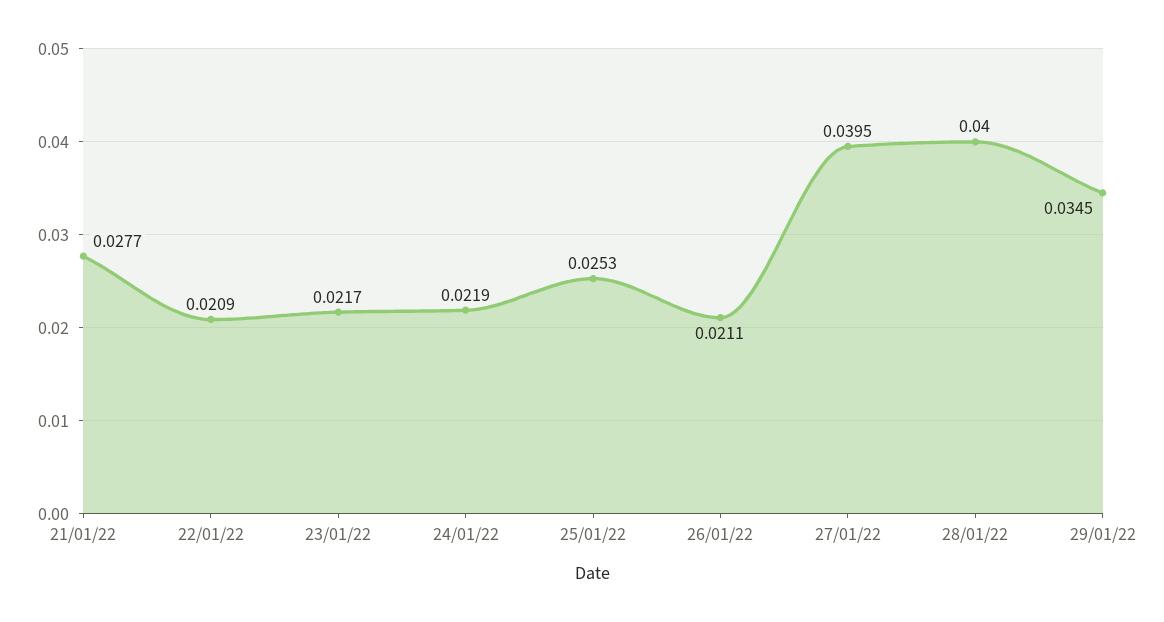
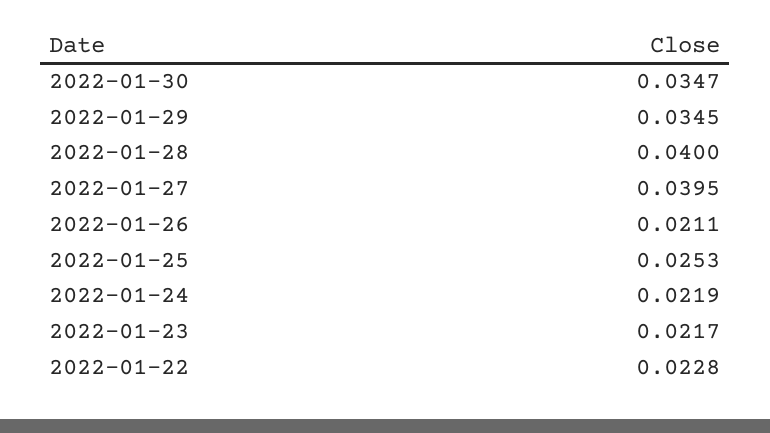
21/01/22: 0.0277 -> none
22/01/22: 0.0209 -> 0.0228
2022-01-30: none -> 0.0347

